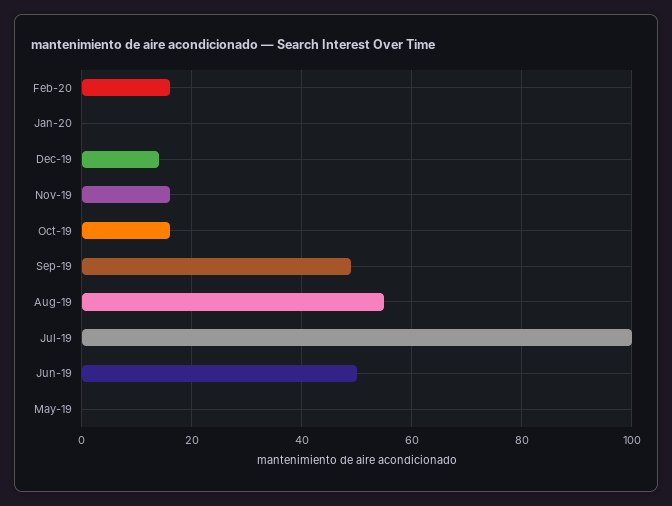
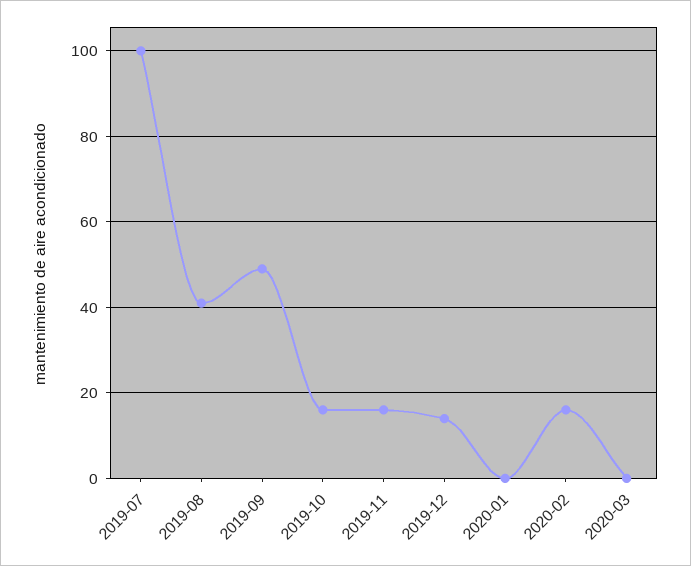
Aug-19: 55 -> 40
Jun-19: 50 -> none
May-19: 0 -> none
2020-03: none -> 0

